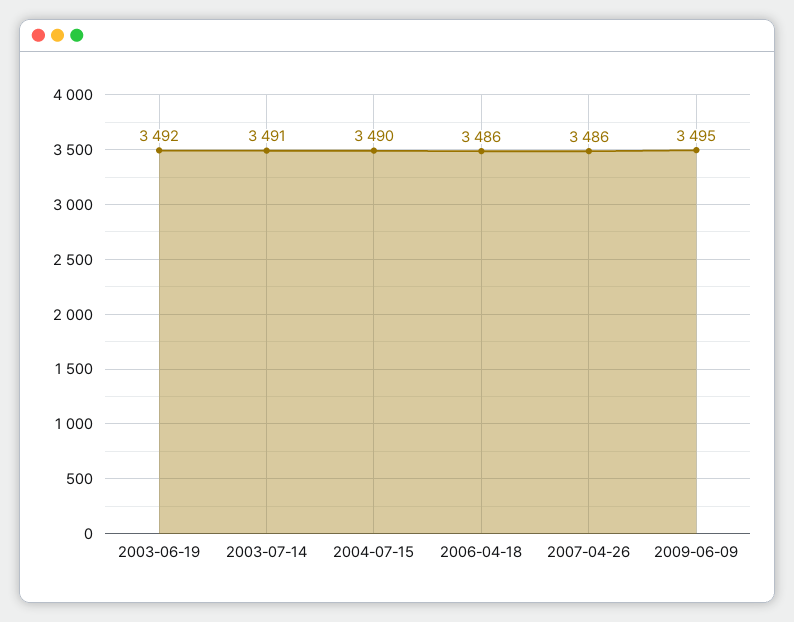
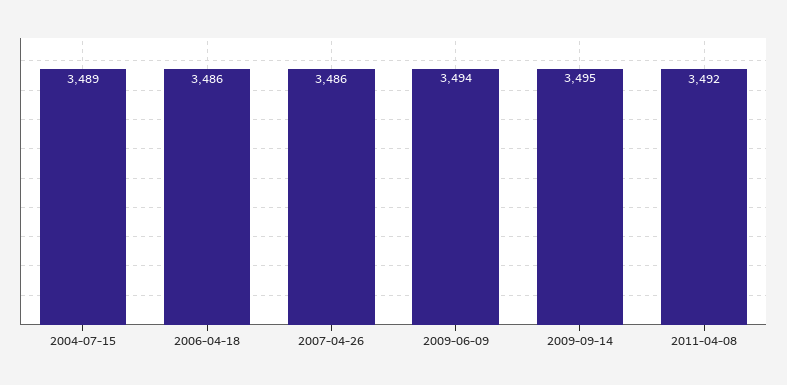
2003-06-19: 3492 -> none
2003-07-14: 3491 -> none
2004-07-15: 3490 -> 3489
2009-06-09: 3495 -> 3494
2009-09-14: none -> 3495
2011-04-08: none -> 3492

